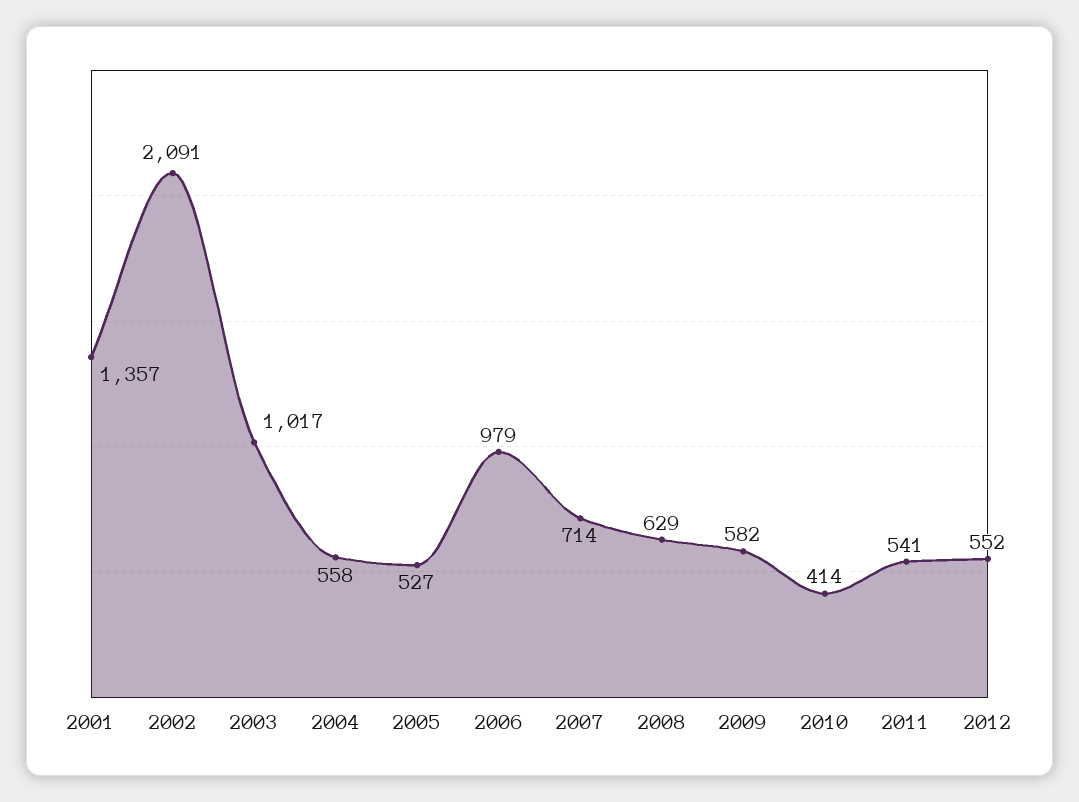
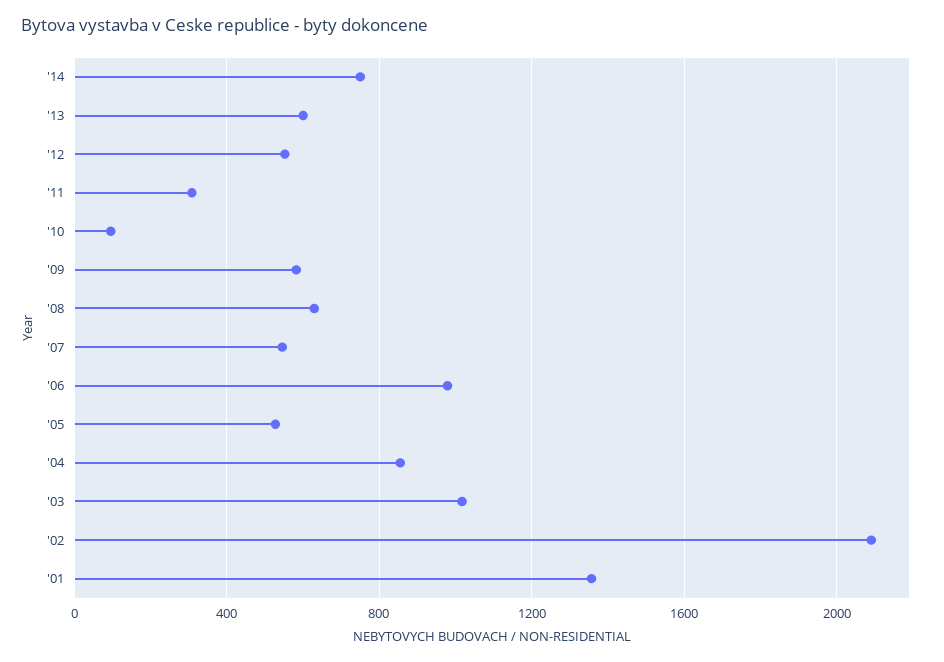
2004: 558 -> 850
2007: 714 -> 550
2010: 414 -> 100
2011: 541 -> 300
'14: none -> 750
'13: none -> 600

